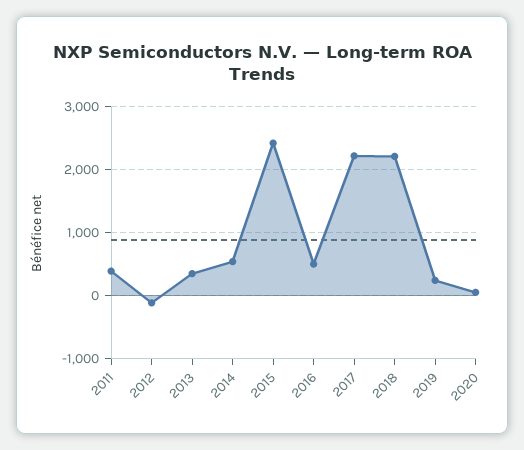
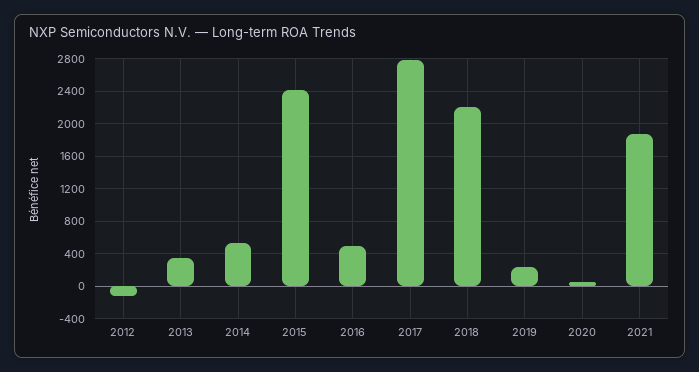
2011: 400 -> none
2017: 2200 -> 2800
2021: none -> 1900

